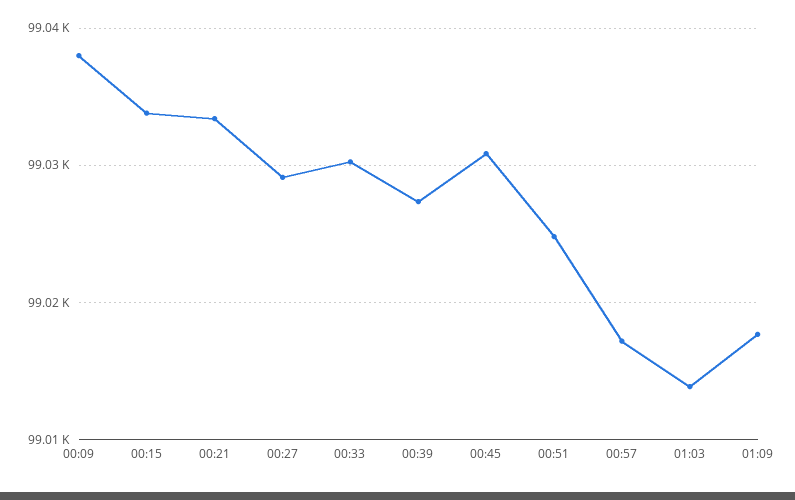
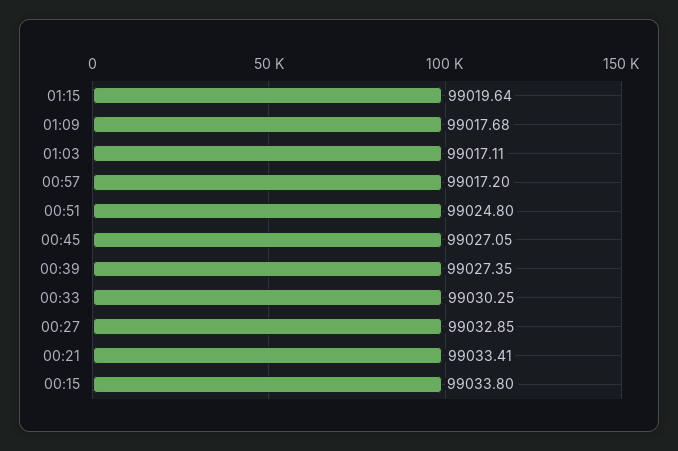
00:09: 99038 -> none
00:27: 99029 -> 99032.85
00:45: 99031 -> 99027.05
01:03: 99014 -> 99017.11
01:15: none -> 99019.64

